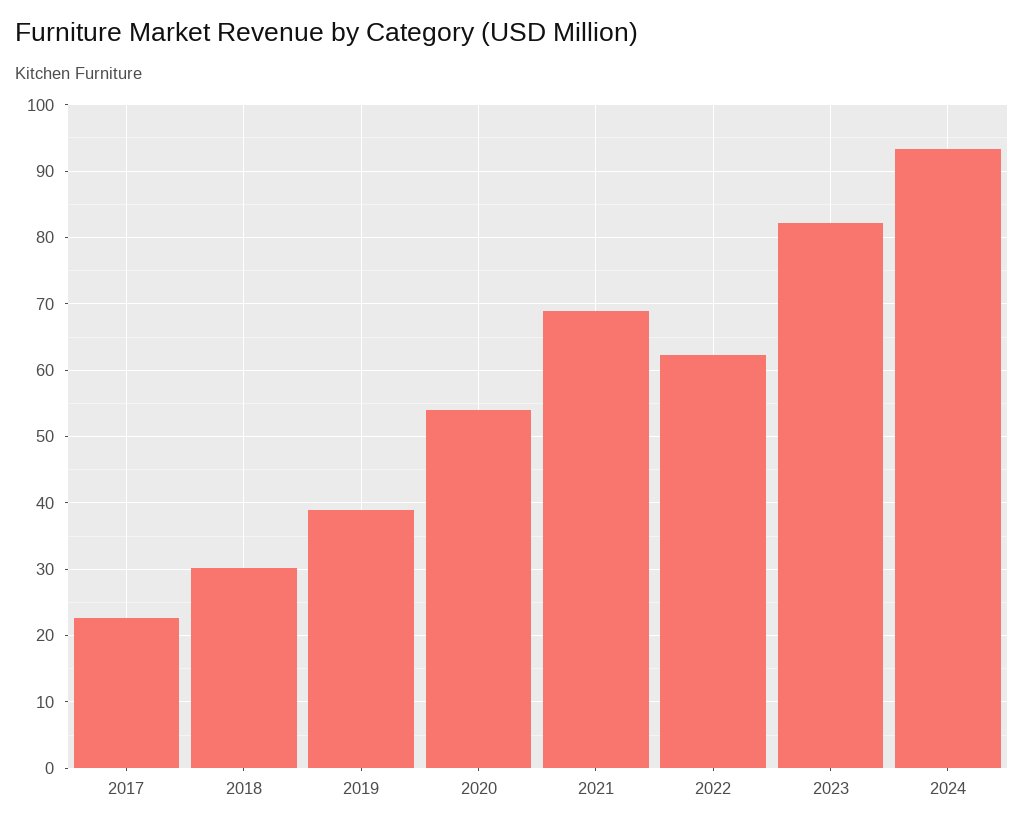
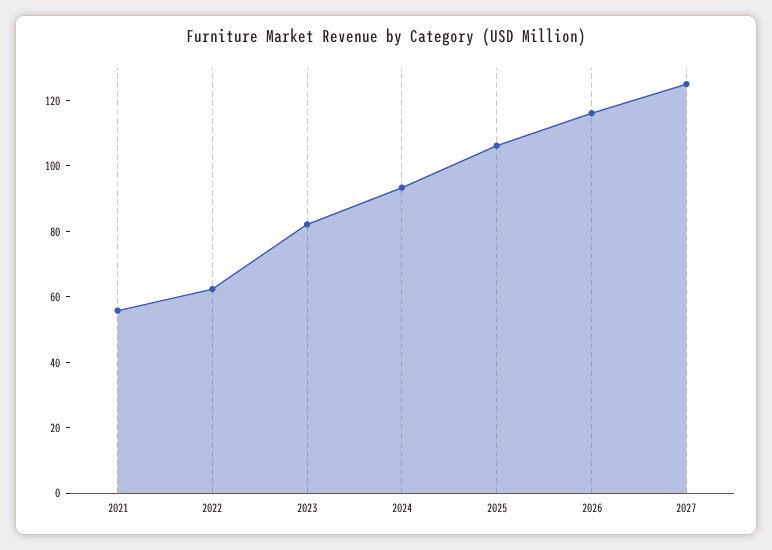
2017: 23 -> none
2018: 30 -> none
2019: 39 -> none
2020: 54 -> none
2021: 69 -> 55
2025: none -> 105
2026: none -> 115
2027: none -> 125

